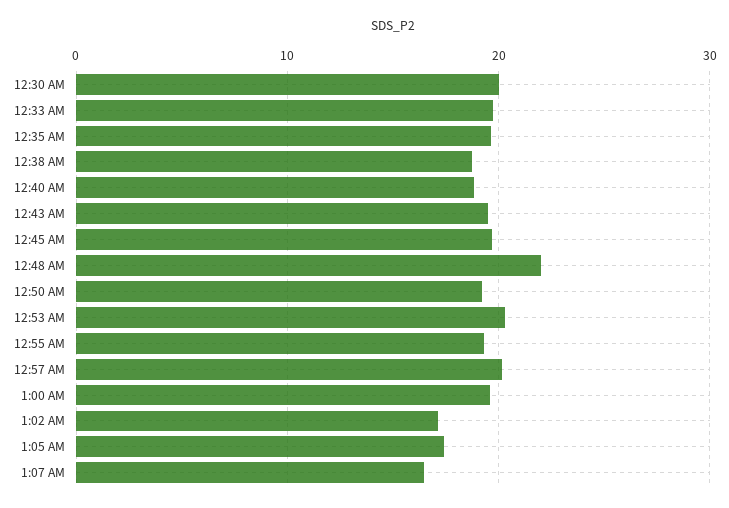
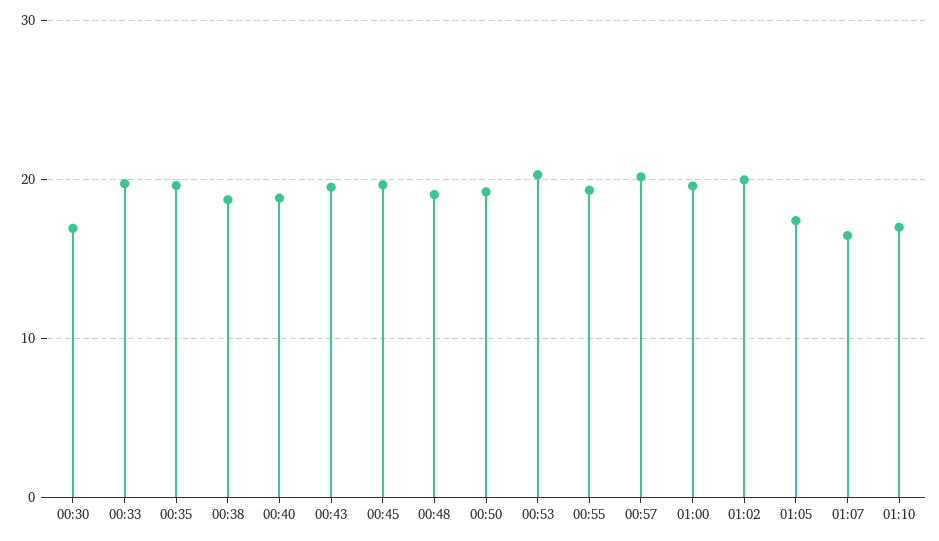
12:30 AM: 20 -> 17
12:48 AM: 22 -> 19
1:02 AM: 17 -> 20
01:10: none -> 17

